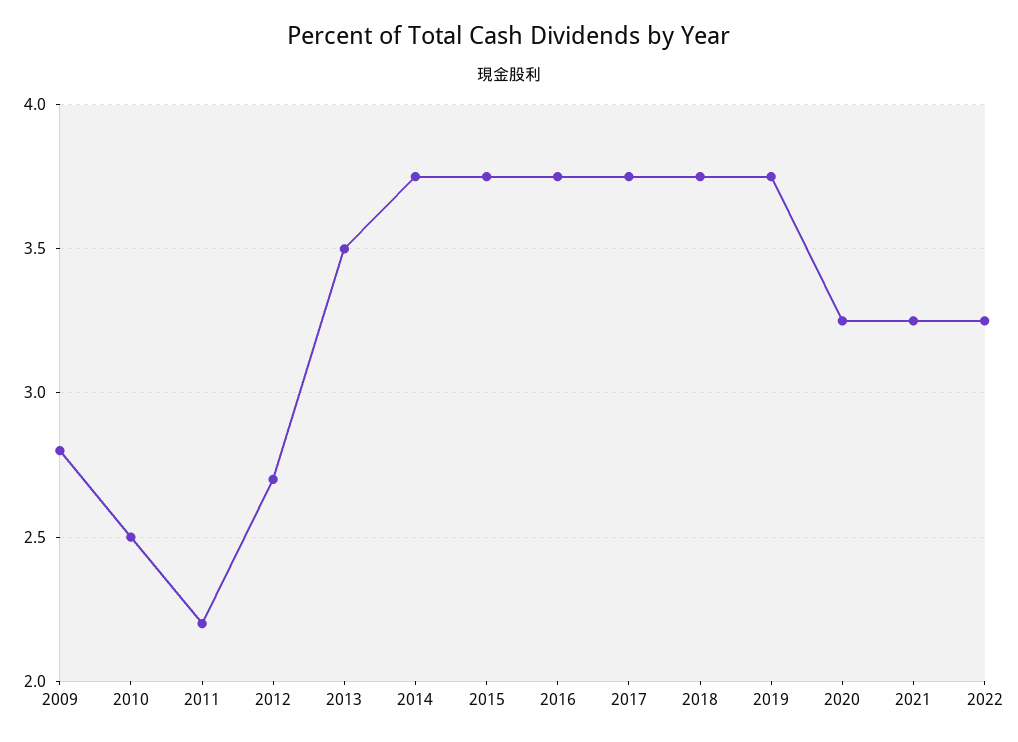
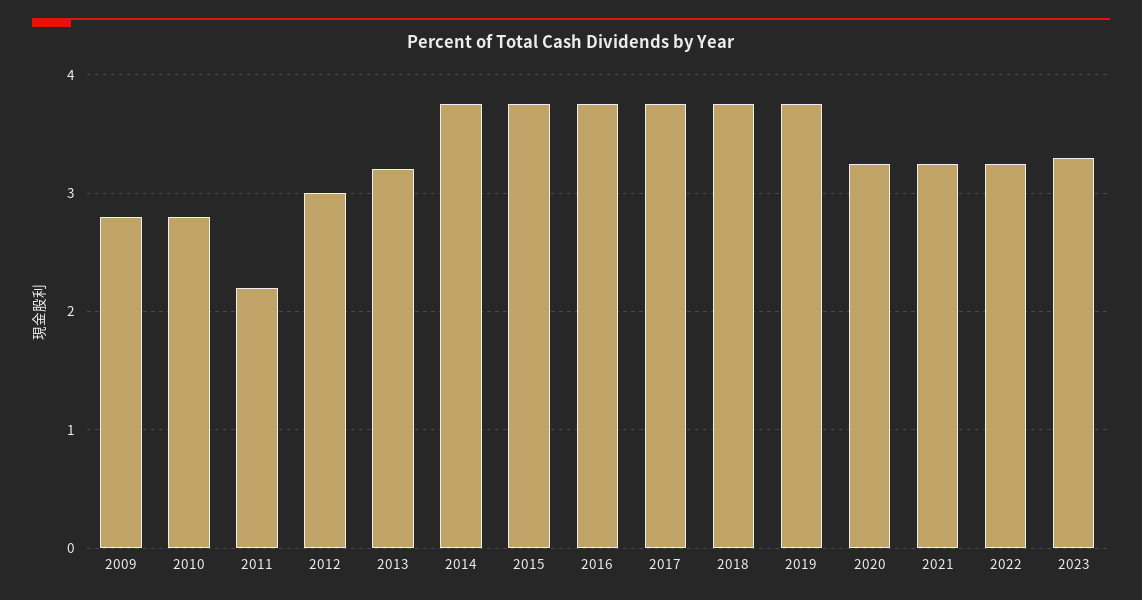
2010: 2.5 -> 2.8
2012: 2.7 -> 3
2013: 3.5 -> 3.2
2023: none -> 3.3

